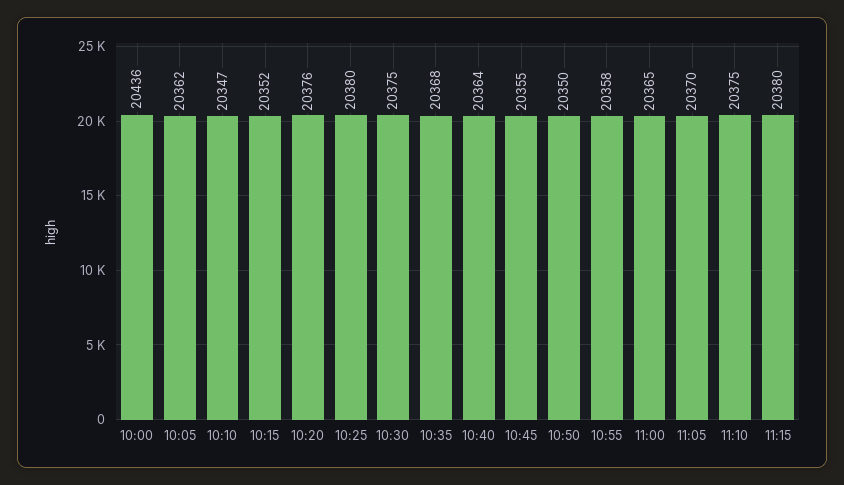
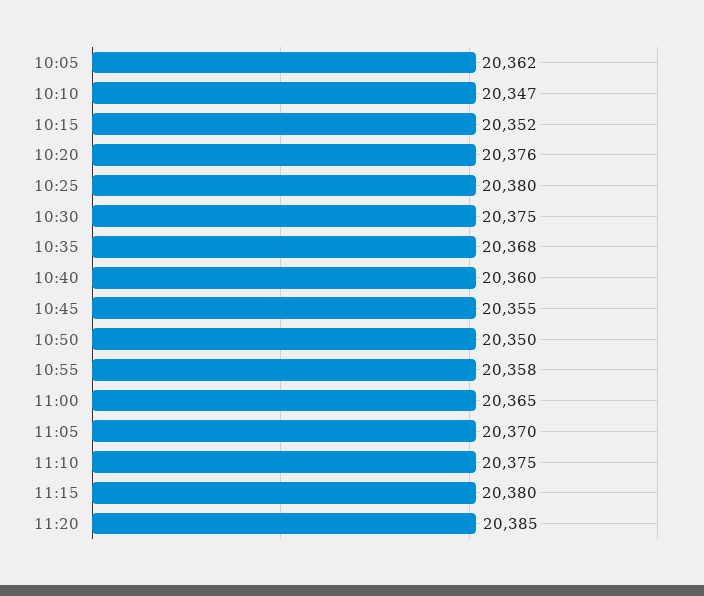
10:00: 20436 -> none
10:40: 20364 -> 20360
11:20: none -> 20385

